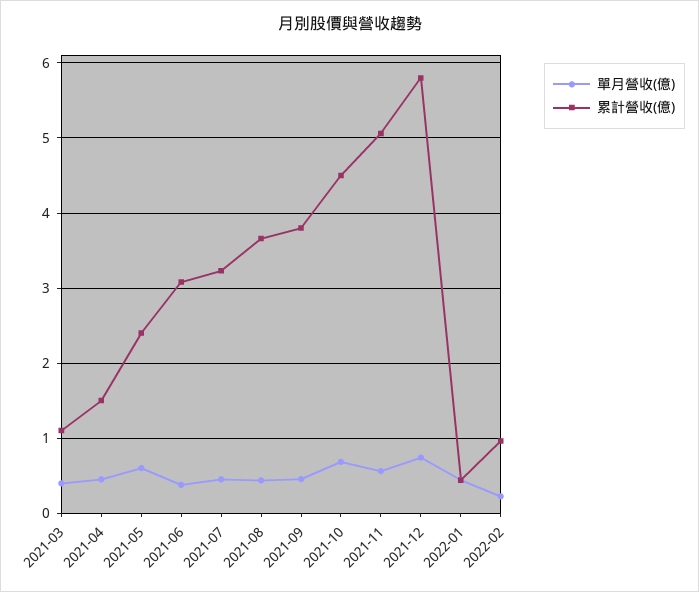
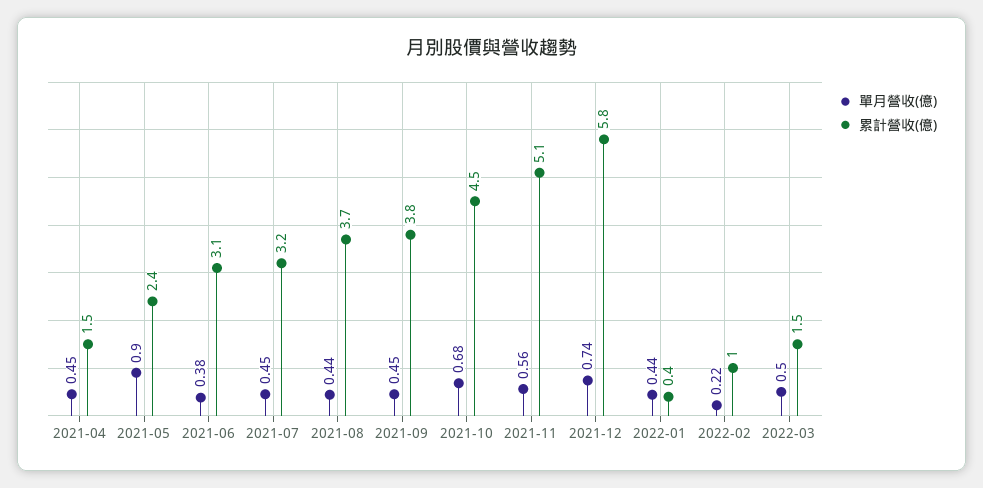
單月營收(億), 2021-03: 0.4 -> none
累計營收(億), 2021-03: 1.1 -> none
單月營收(億), 2021-05: 0.6 -> 0.9
單月營收(億), 2022-03: none -> 0.5
累計營收(億), 2022-03: none -> 1.5

